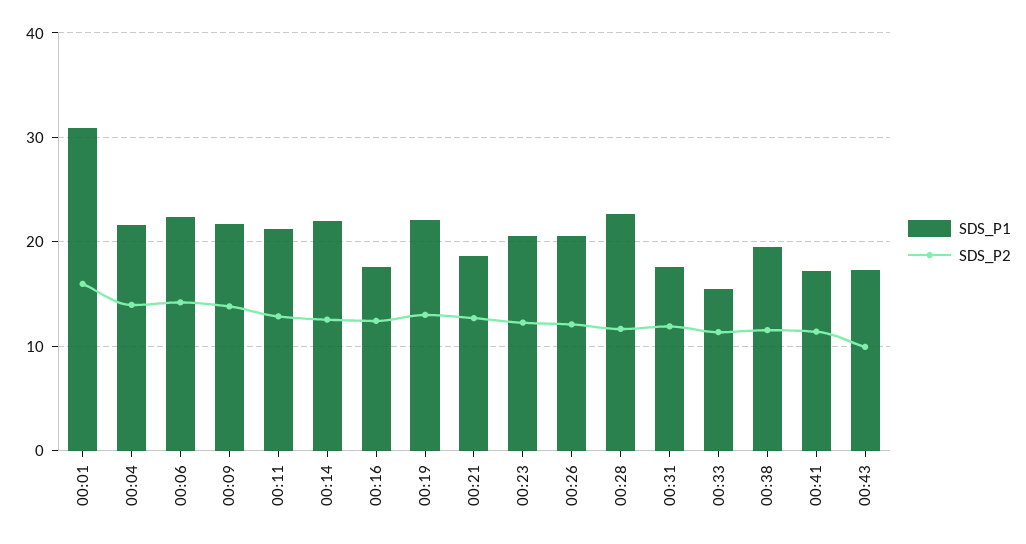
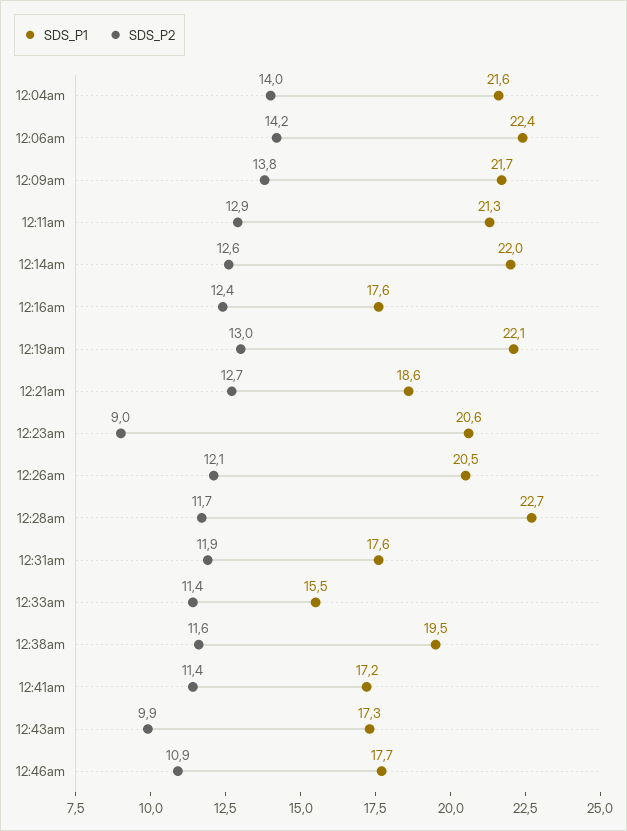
SDS_P1, 00:01: 31 -> none
SDS_P2, 00:01: 16 -> none
SDS_P2, 00:23: 12 -> 9
SDS_P1, 12:46am: none -> 17.7
SDS_P2, 12:46am: none -> 10.9

